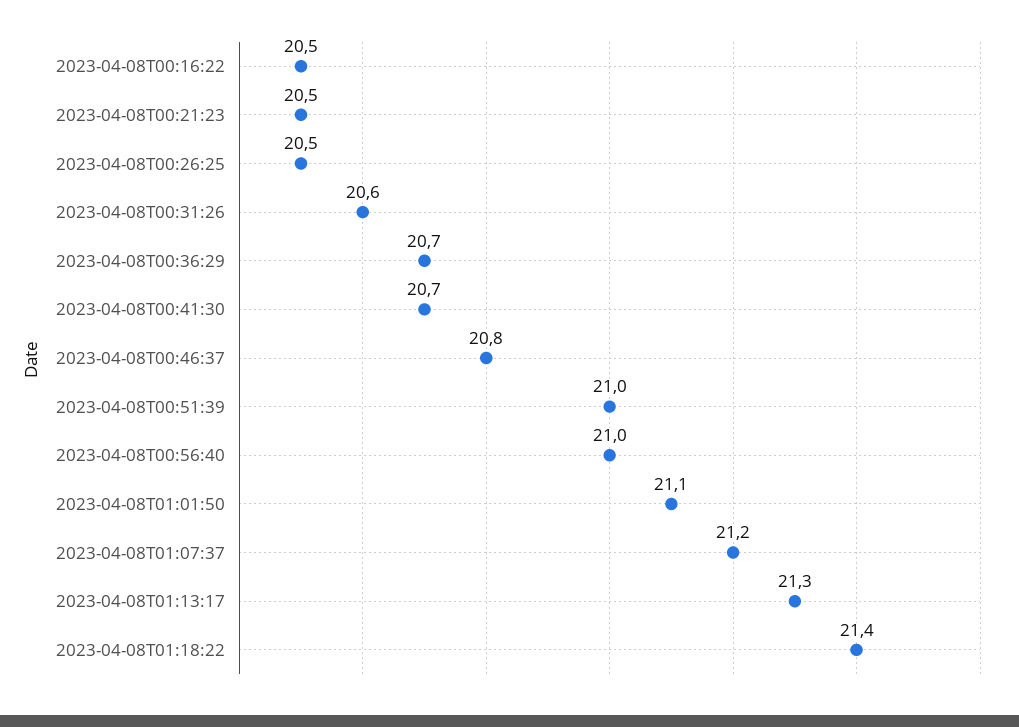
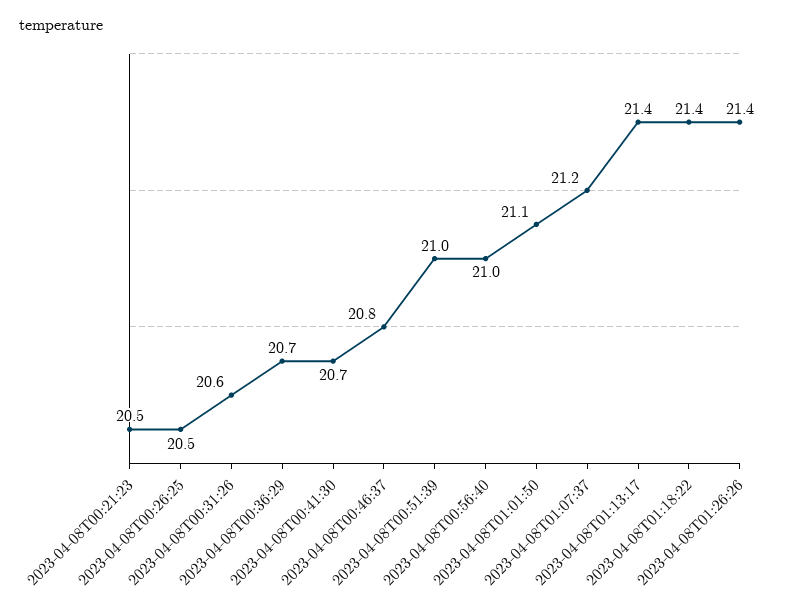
2023-04-08T00:16:22: 20.5 -> none
2023-04-08T01:13:17: 21.3 -> 21.4
2023-04-08T01:26:26: none -> 21.4

